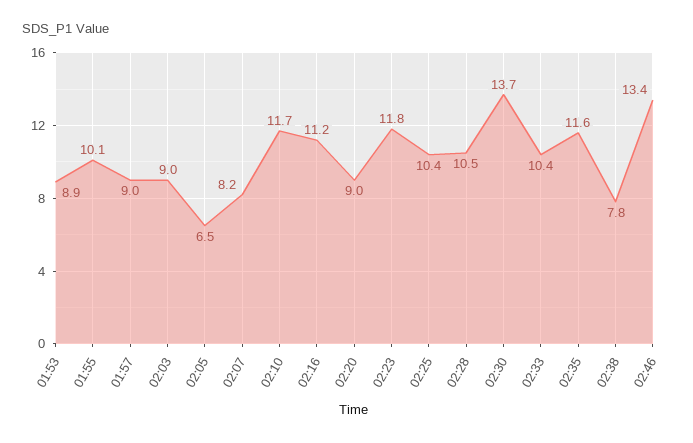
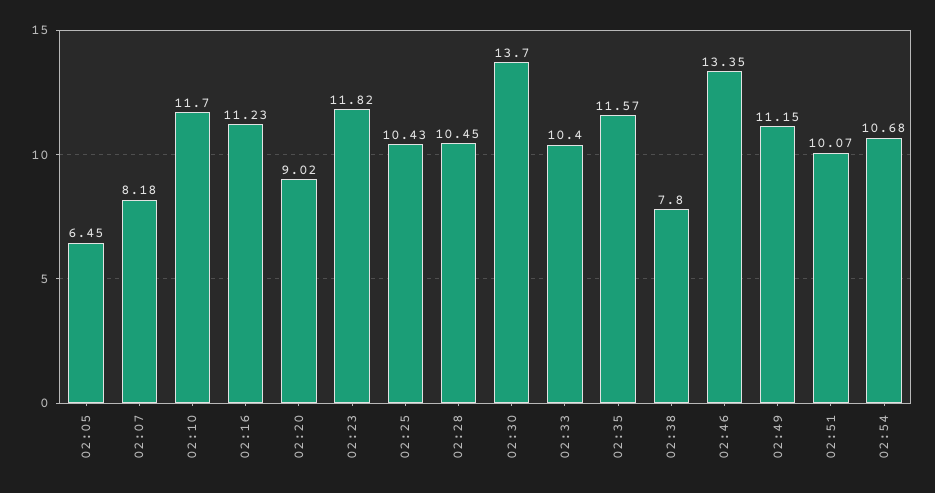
01:53: 8.9 -> none
01:55: 10.1 -> none
01:57: 9 -> none
02:03: 9 -> none
02:49: none -> 11.15
02:51: none -> 10.07
02:54: none -> 10.68

